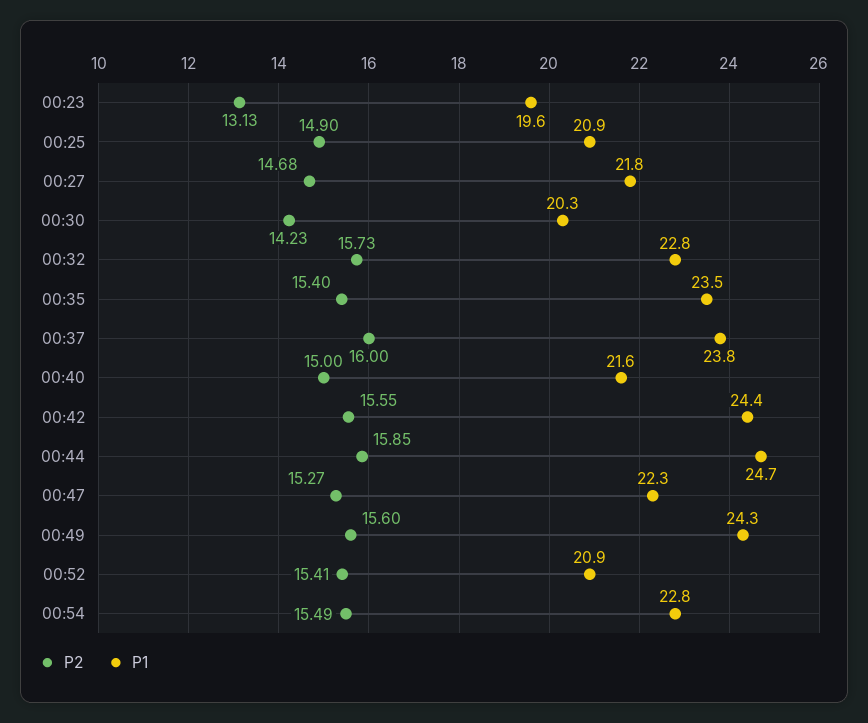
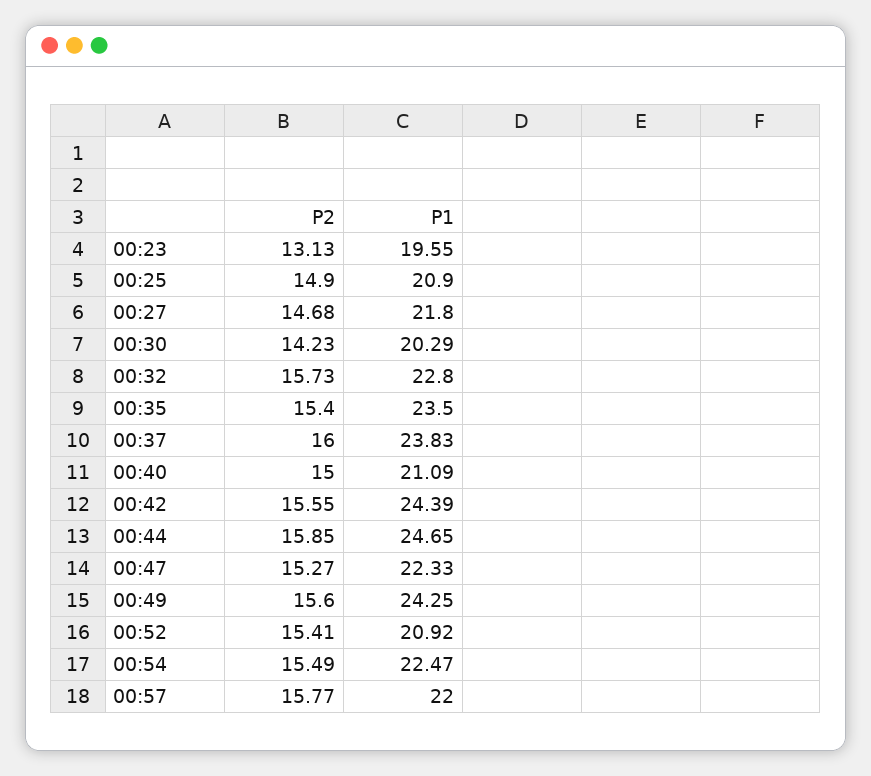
P1, 00:40: 21.6 -> 21.09
P1, 00:54: 22.8 -> 22.47
P2, 00:57: none -> 15.77
P1, 00:57: none -> 22

